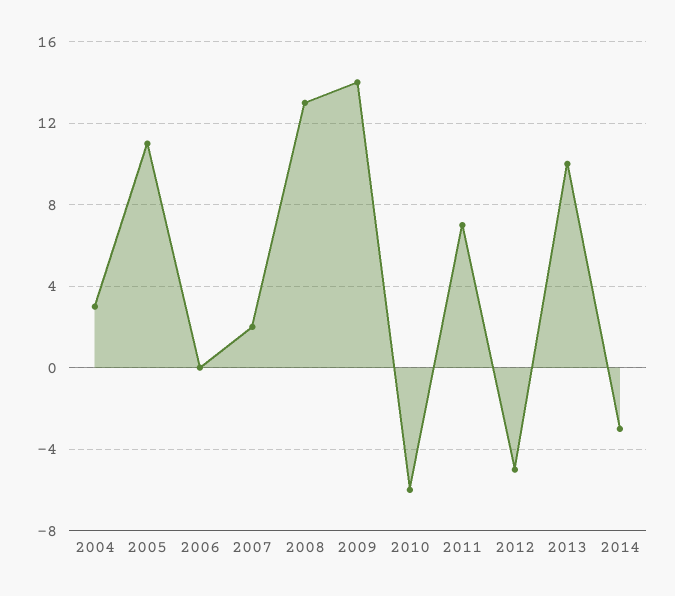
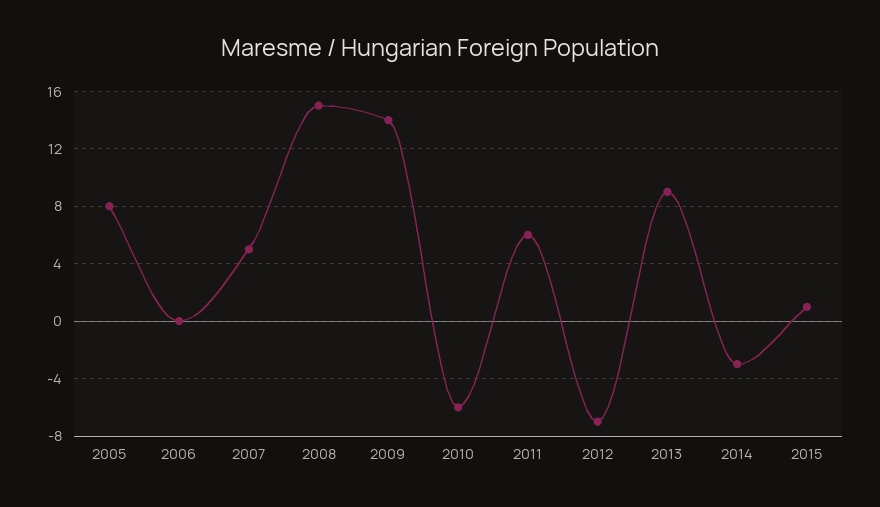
2004: 3 -> none
2005: 11 -> 8
2007: 2 -> 5
2008: 13 -> 15
2011: 7 -> 6
2012: -5 -> -7
2013: 10 -> 9
2015: none -> 1

